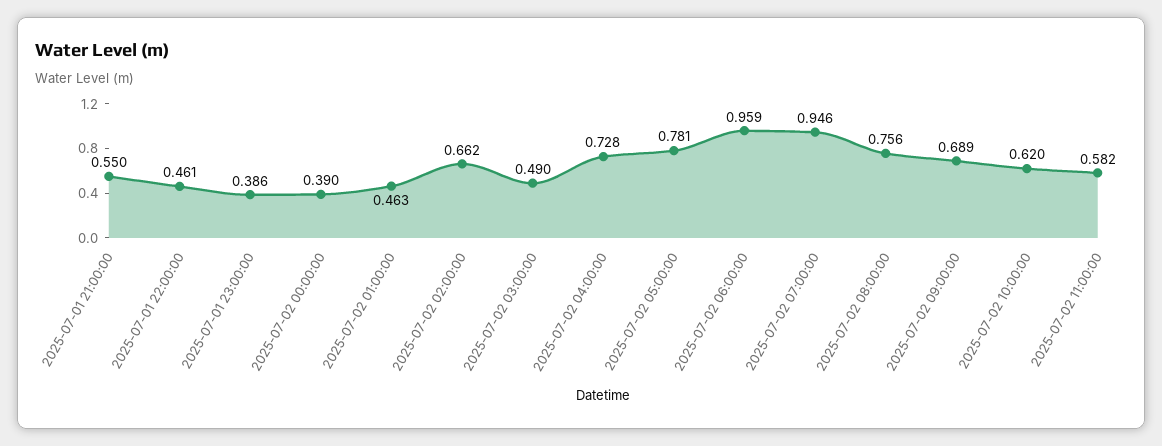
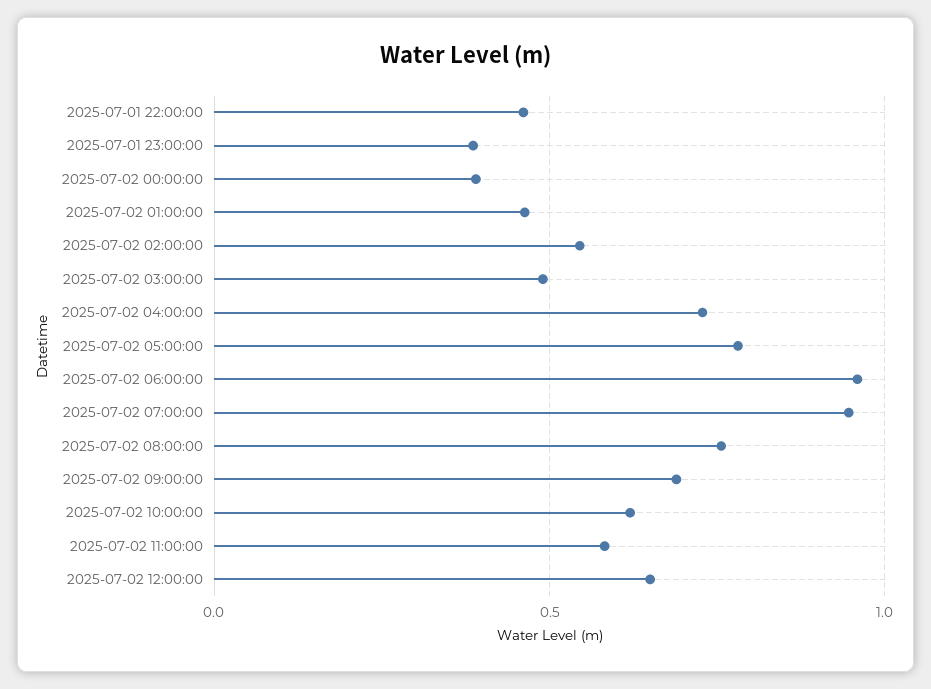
2025-07-01 21:00:00: 0.55 -> none
2025-07-02 02:00:00: 0.662 -> 0.55
2025-07-02 12:00:00: none -> 0.65

